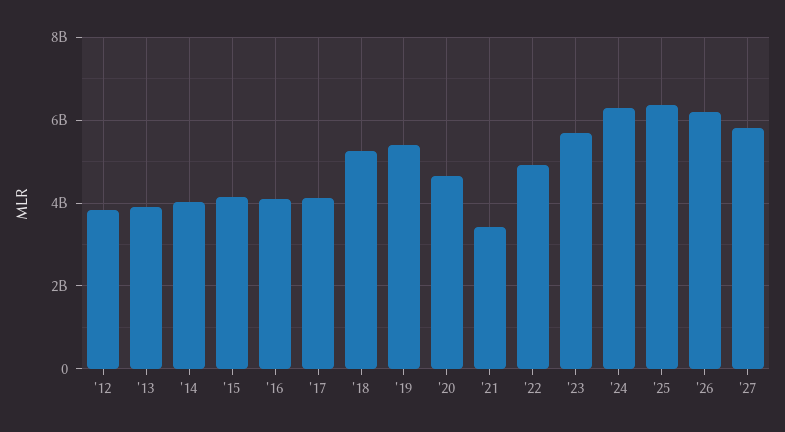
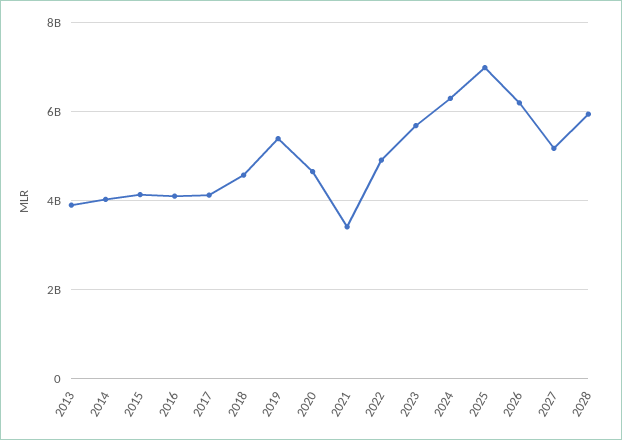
'12: 3800000000 -> none
'18: 5200000000 -> 4600000000
'25: 6400000000 -> 7000000000
'27: 5800000000 -> 5200000000
2028: none -> 6000000000

